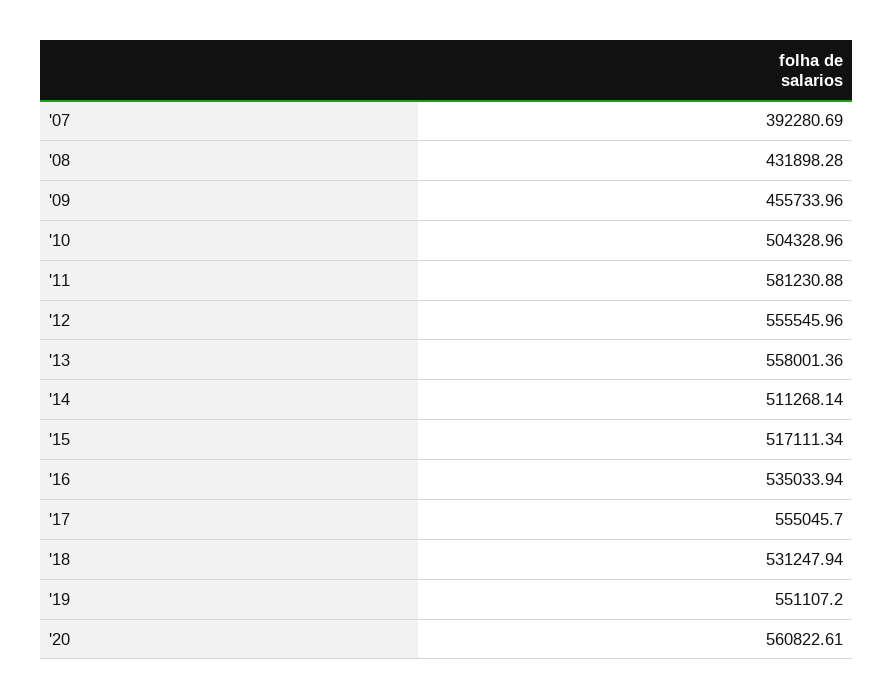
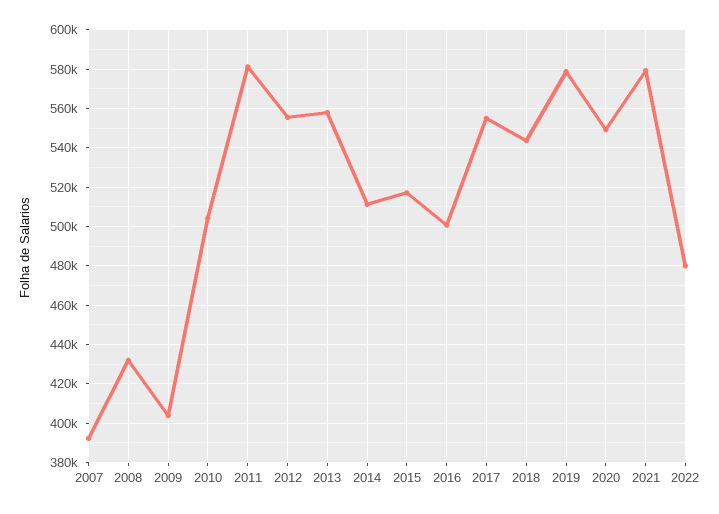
'09: 455733.96 -> 405000
'16: 535033.94 -> 500000
'18: 531247.94 -> 545000
'19: 551107.2 -> 580000
'20: 560822.61 -> 550000
2021: none -> 580000
2022: none -> 480000

